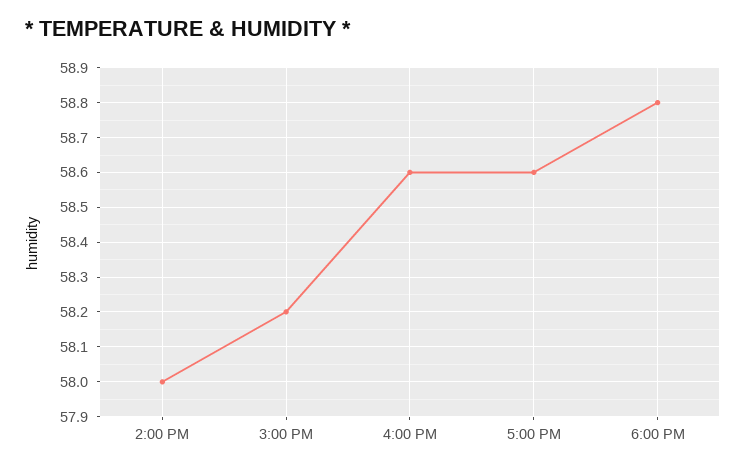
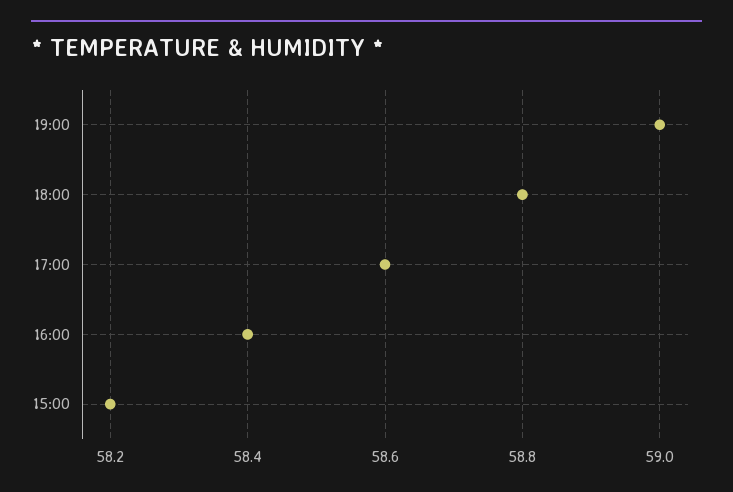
2:00 PM: 58 -> none
4:00 PM: 58.6 -> 58.4
19:00: none -> 59

